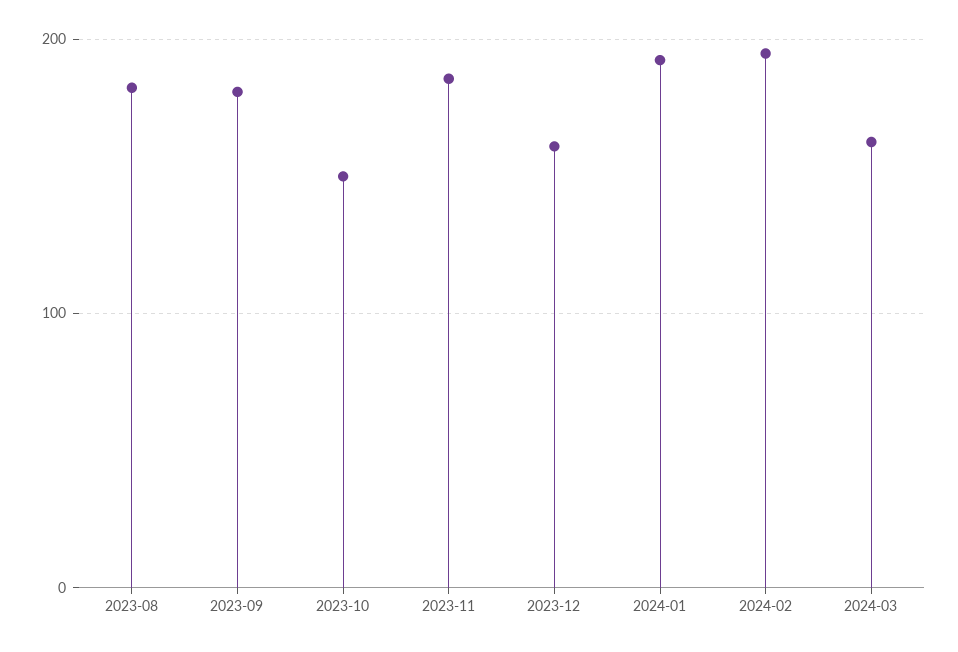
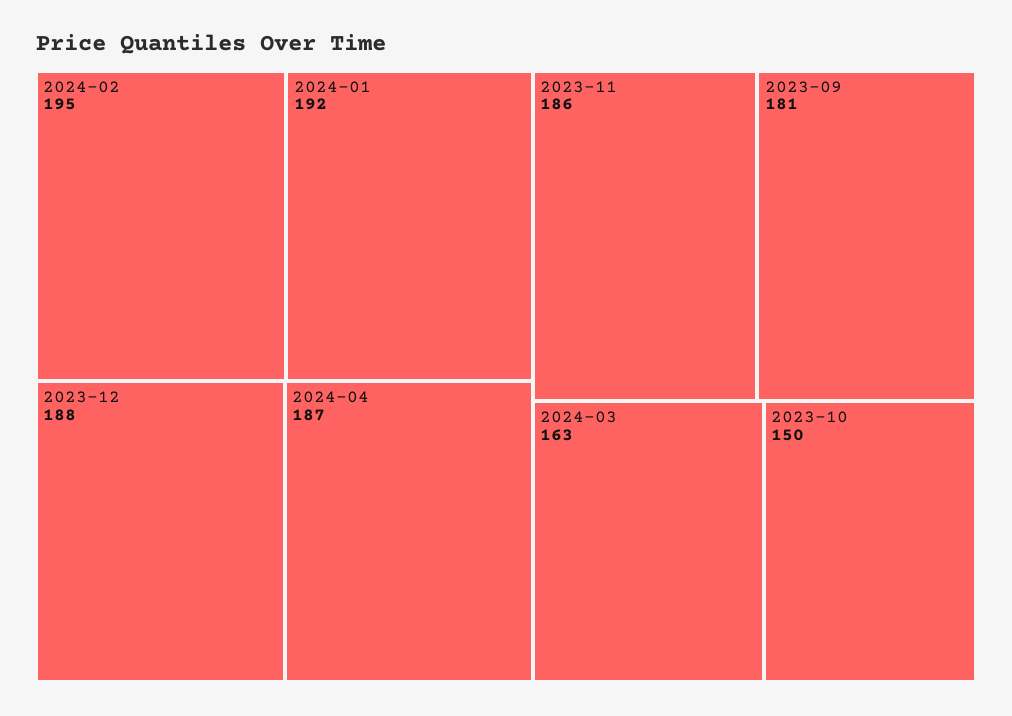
2023-08: 180 -> none
2023-12: 160 -> 188
2024-04: none -> 187

